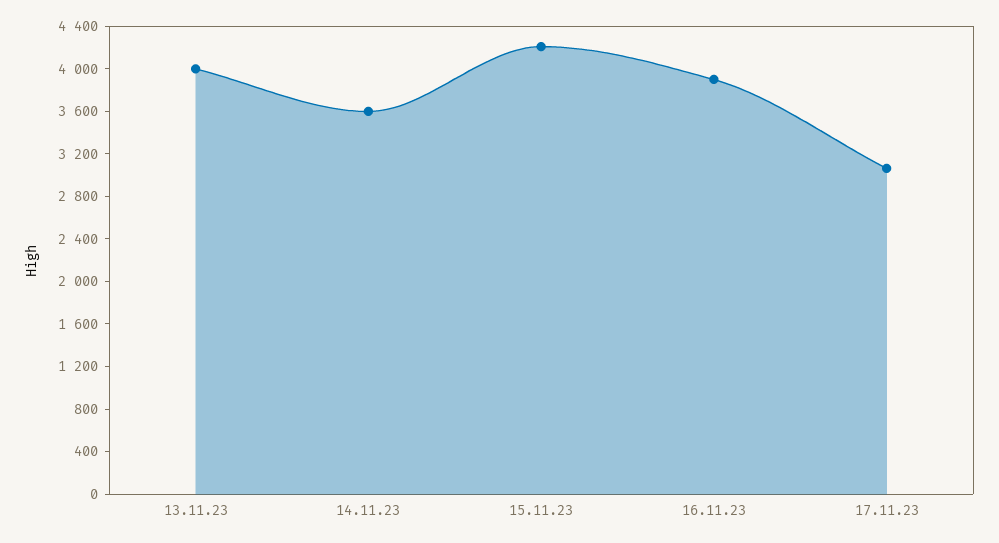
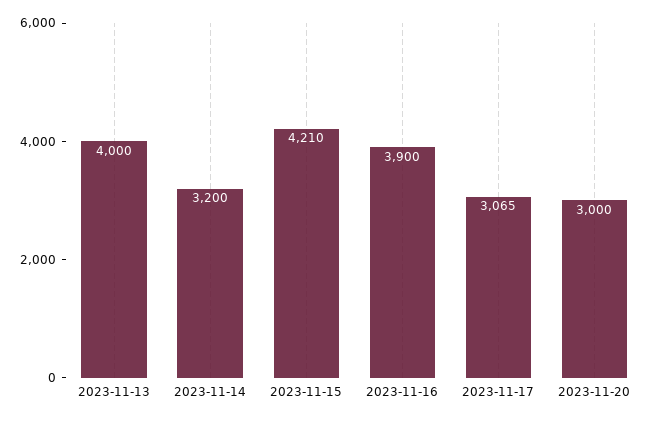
14.11.23: 3600 -> 3200
2023-11-20: none -> 3000

